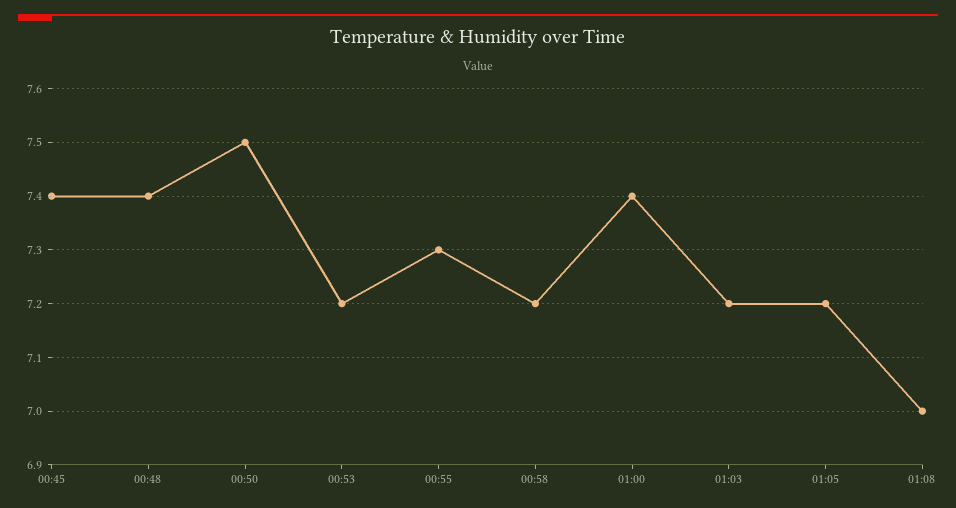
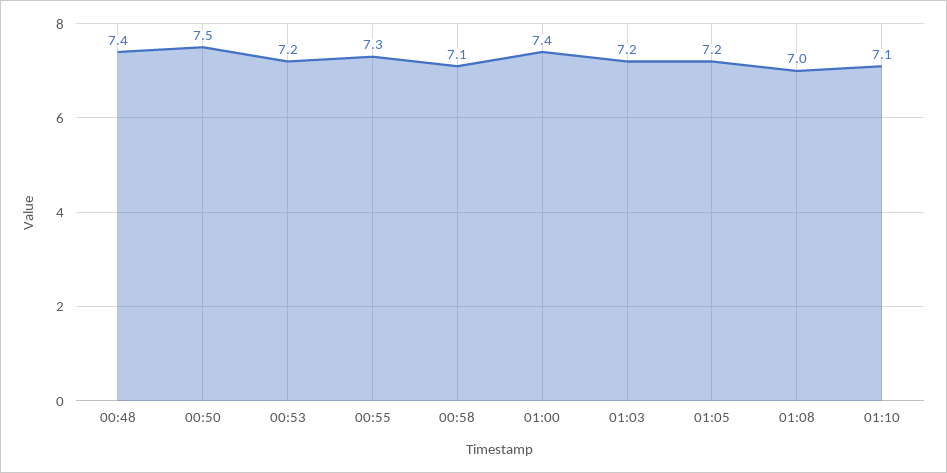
00:45: 7.4 -> none
00:58: 7.2 -> 7.1
01:10: none -> 7.1

